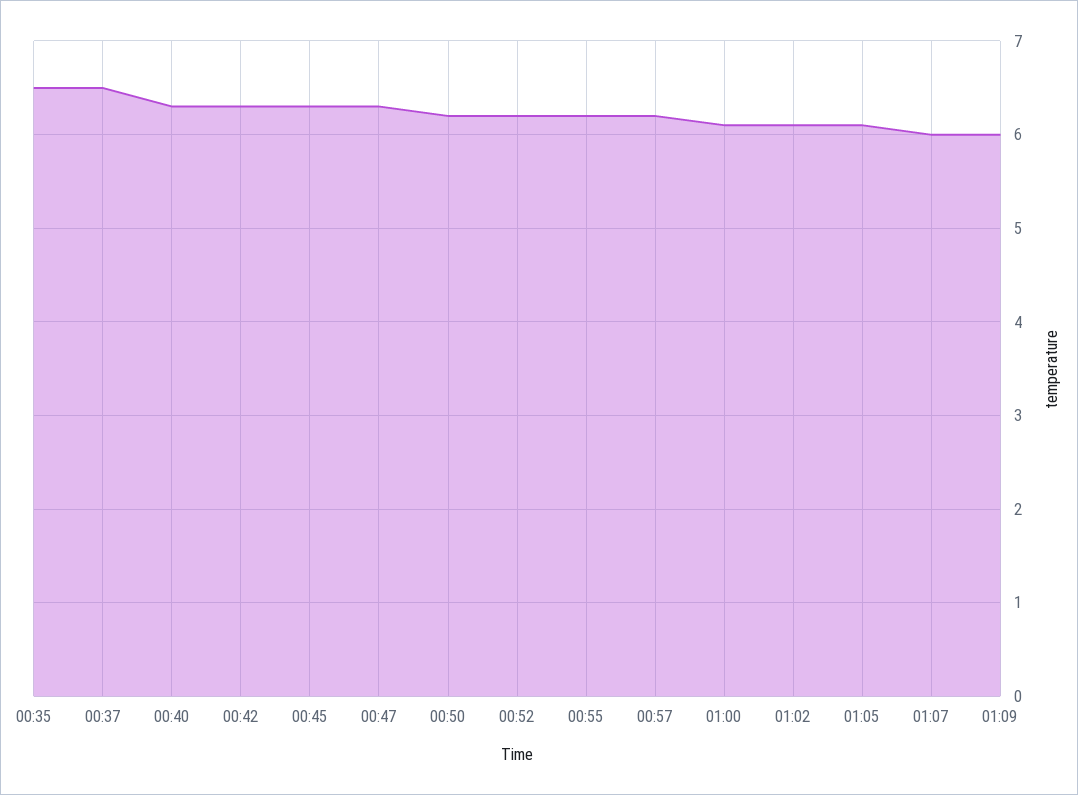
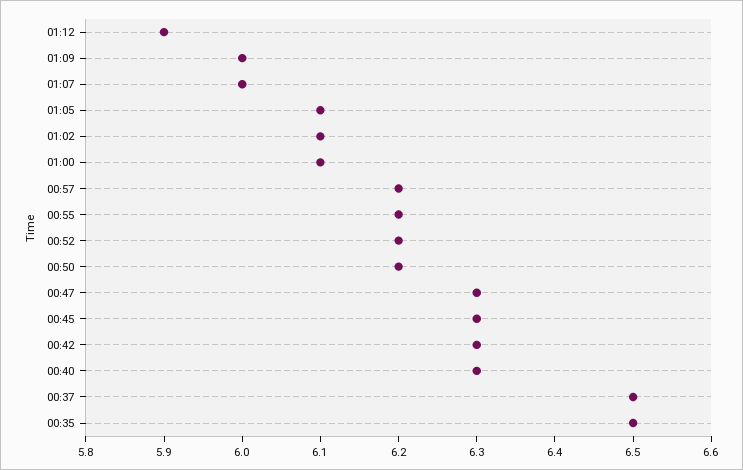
01:12: none -> 5.9

